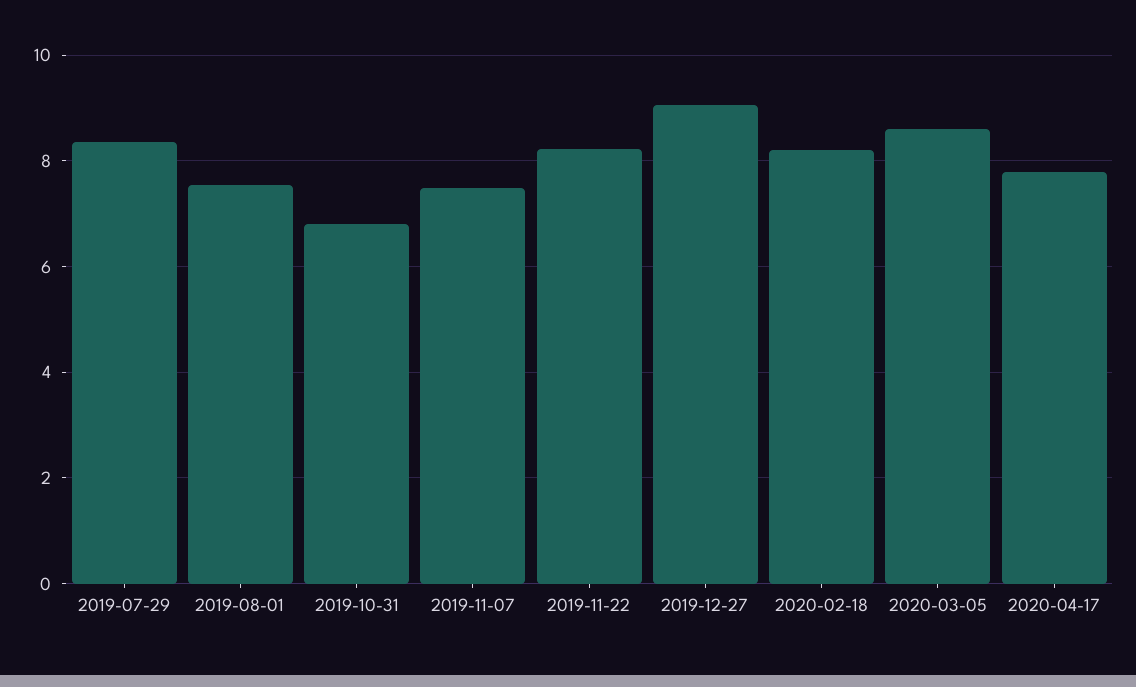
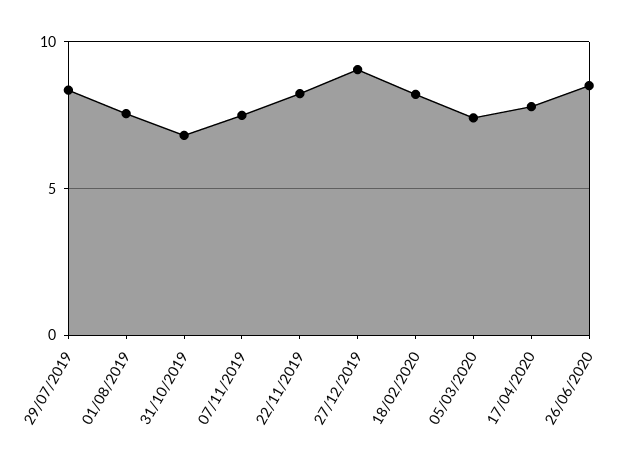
2020-03-05: 8.6 -> 7.5
26/06/2020: none -> 8.5

